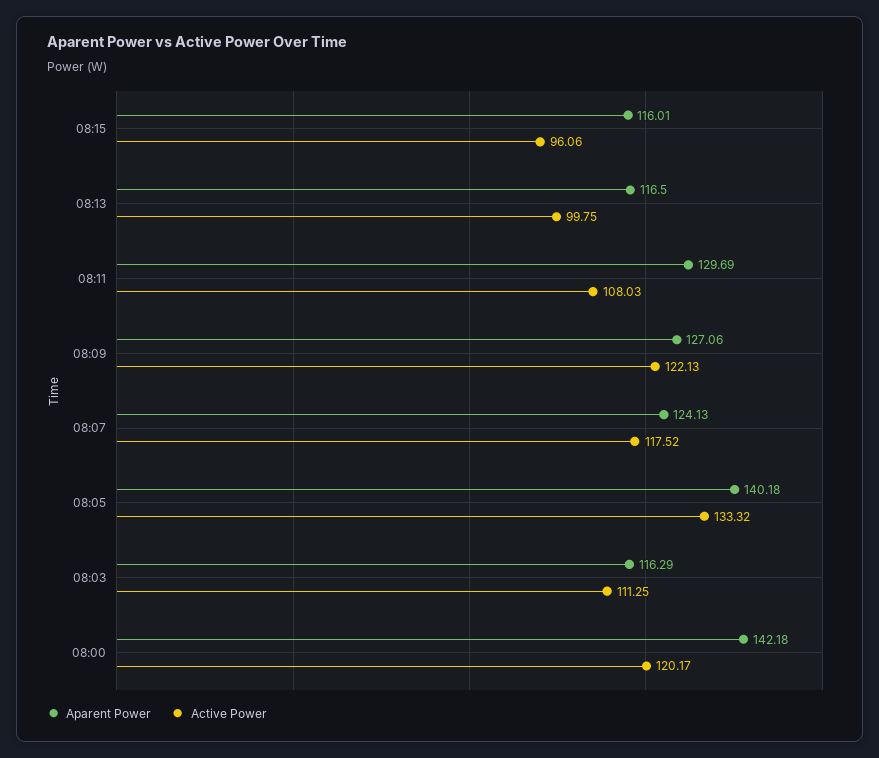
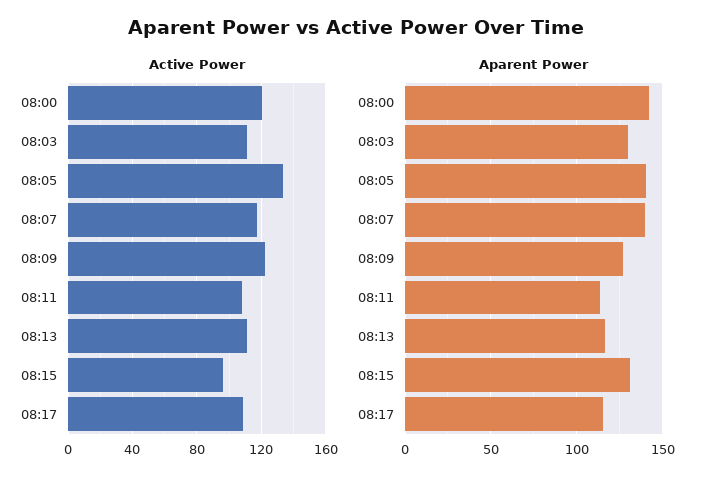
Aparent Power, 08:15: 116.01 -> 130
Active Power, 08:13: 99.75 -> 110
Aparent Power, 08:11: 129.69 -> 115
Aparent Power, 08:07: 124.13 -> 140
Aparent Power, 08:03: 116.29 -> 130
Active Power, 08:17: none -> 110
Aparent Power, 08:17: none -> 115

